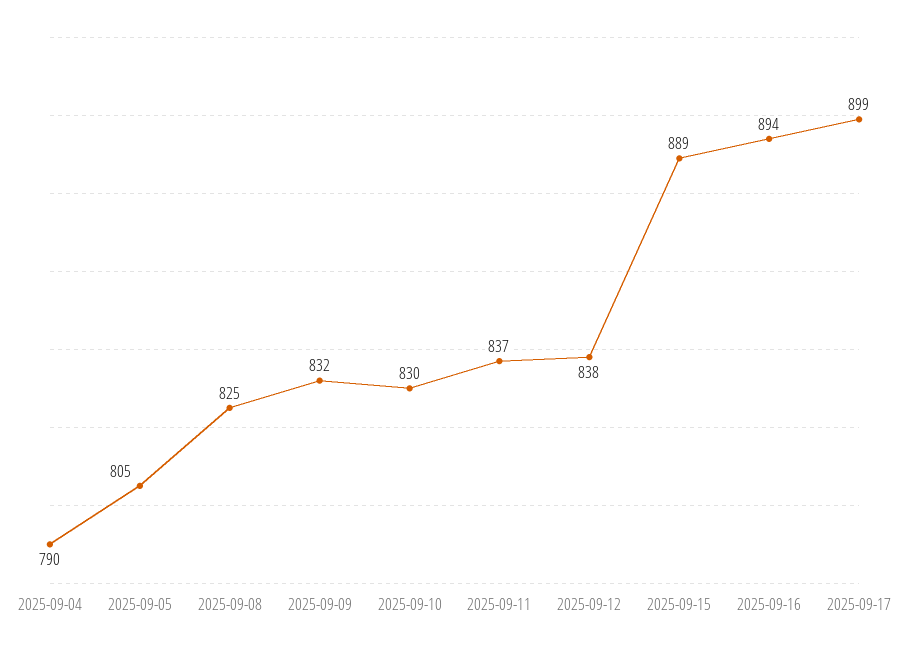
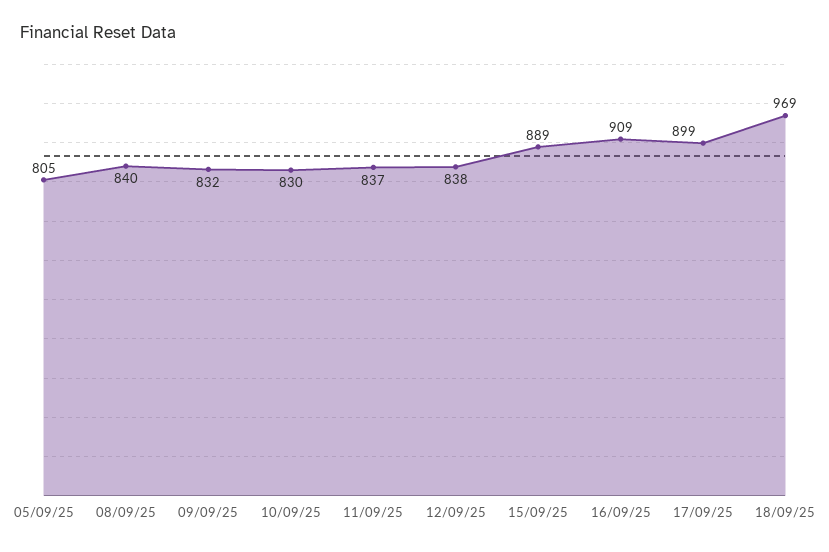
2025-09-04: 790 -> none
2025-09-08: 825 -> 840
2025-09-16: 894 -> 909
18/09/25: none -> 969

